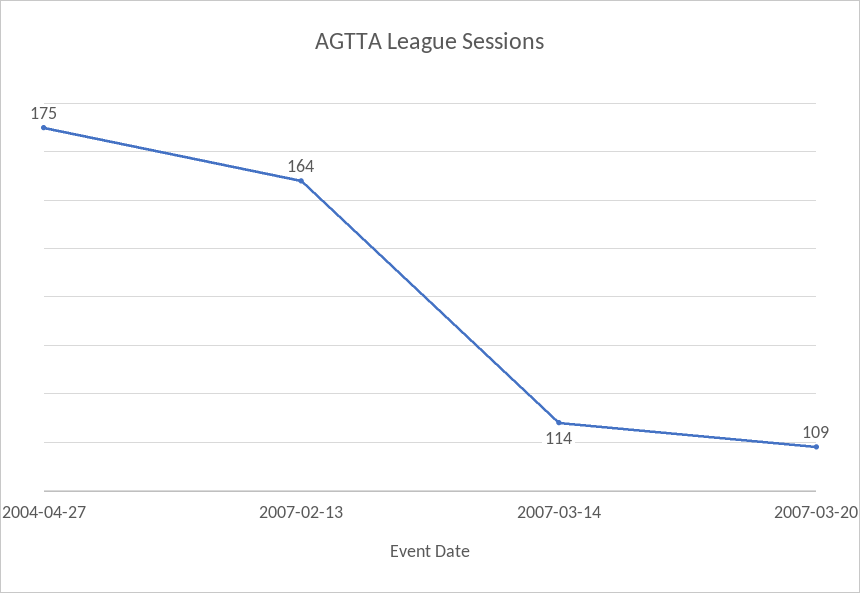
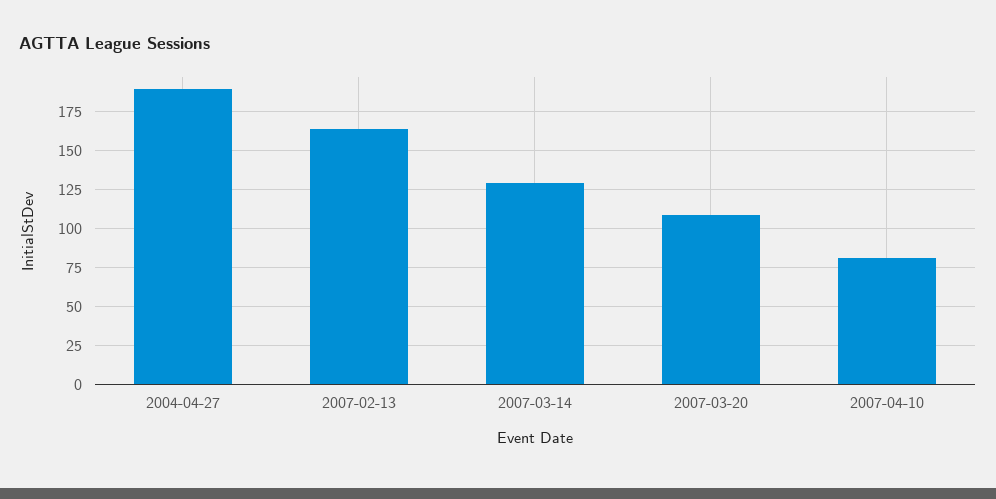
2004-04-27: 175 -> 190
2007-03-14: 114 -> 130
2007-04-10: none -> 80

